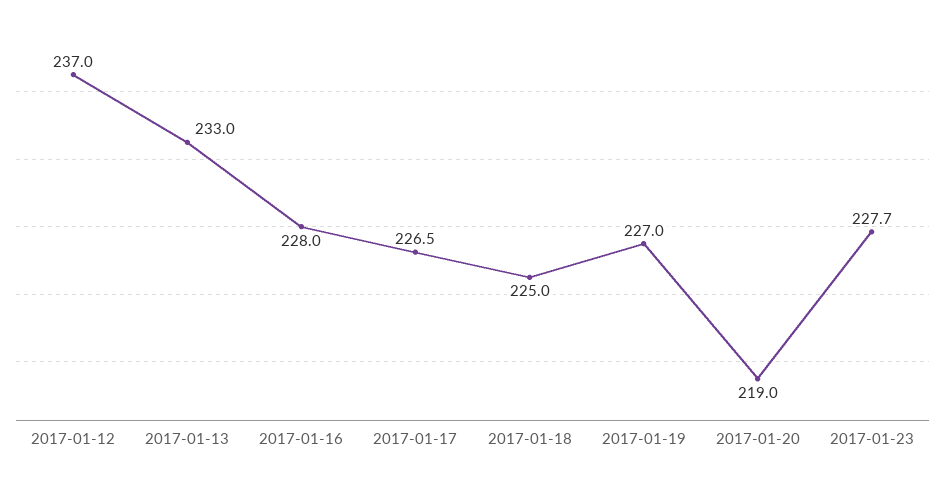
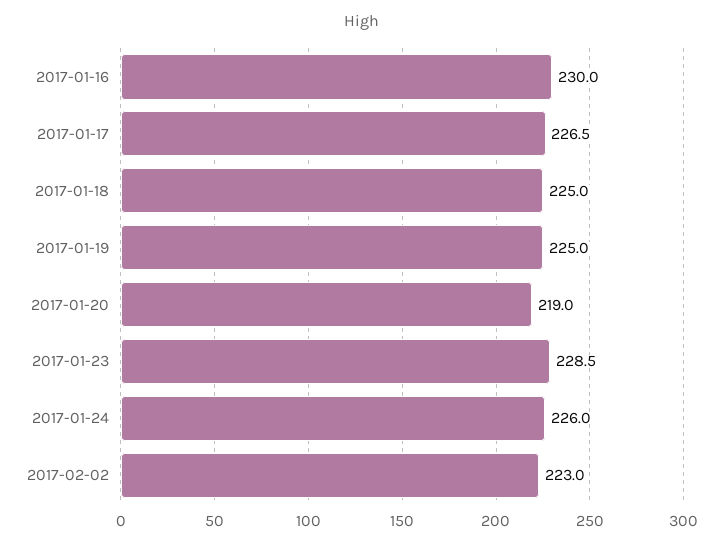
2017-01-12: 237 -> none
2017-01-13: 233 -> none
2017-01-16: 228 -> 230
2017-01-19: 227 -> 225
2017-01-23: 227.7 -> 228.5
2017-01-24: none -> 226
2017-02-02: none -> 223

